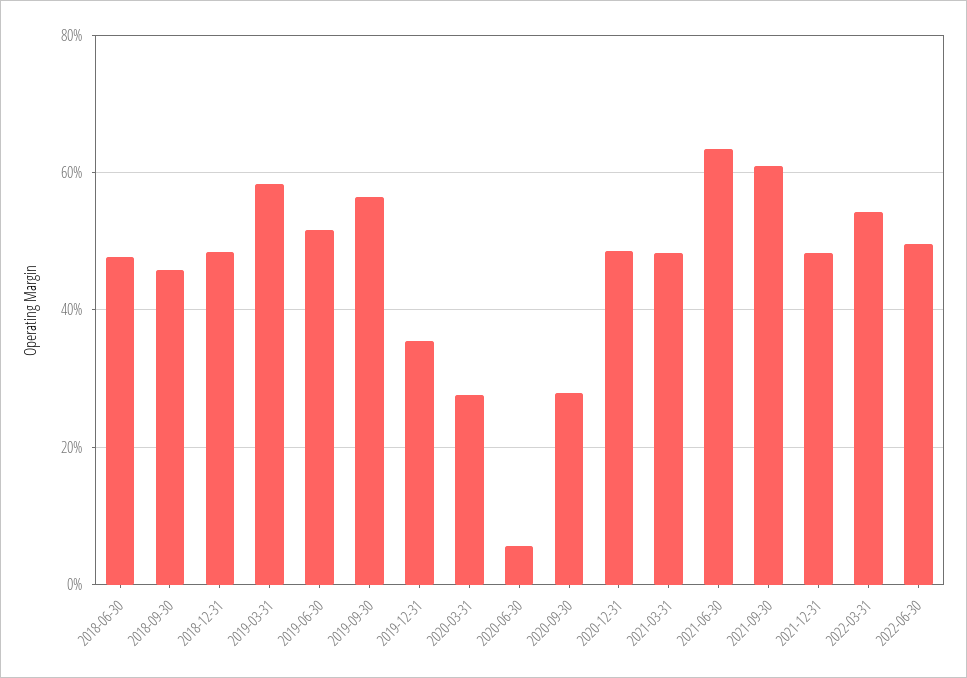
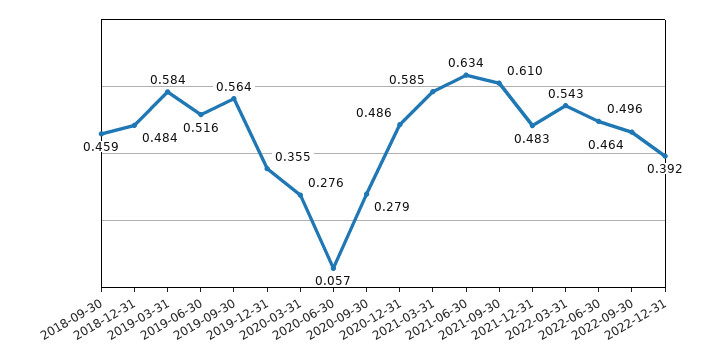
2018-06-30: 0.48 -> none
2021-03-31: 0.48 -> 0.585
2022-09-30: none -> 0.464
2022-12-31: none -> 0.392

